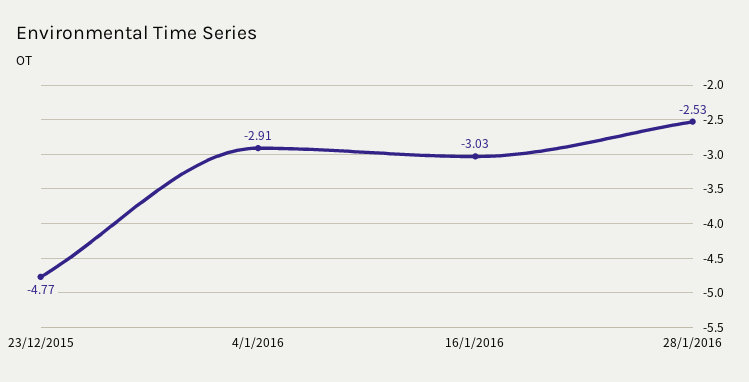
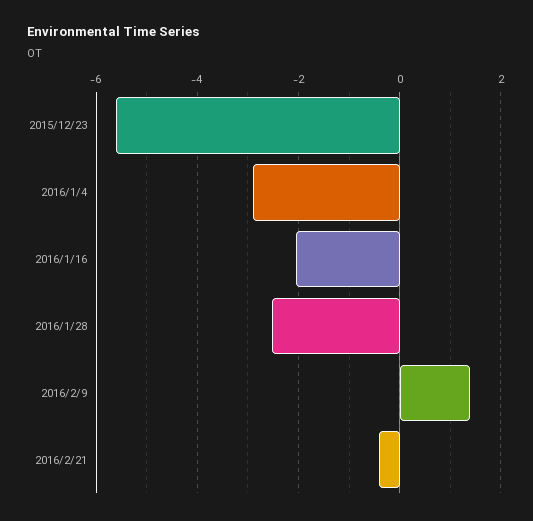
23/12/2015: -4.77 -> -5.6
16/1/2016: -3.03 -> -2
2016/2/9: none -> 1.4
2016/2/21: none -> -0.4

